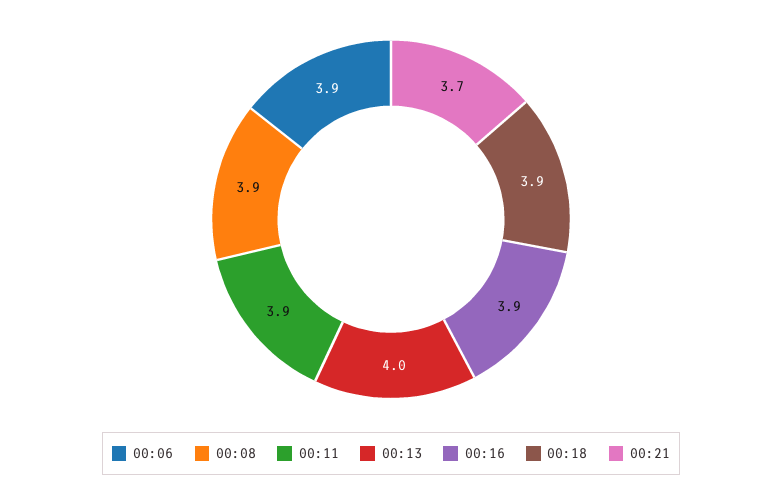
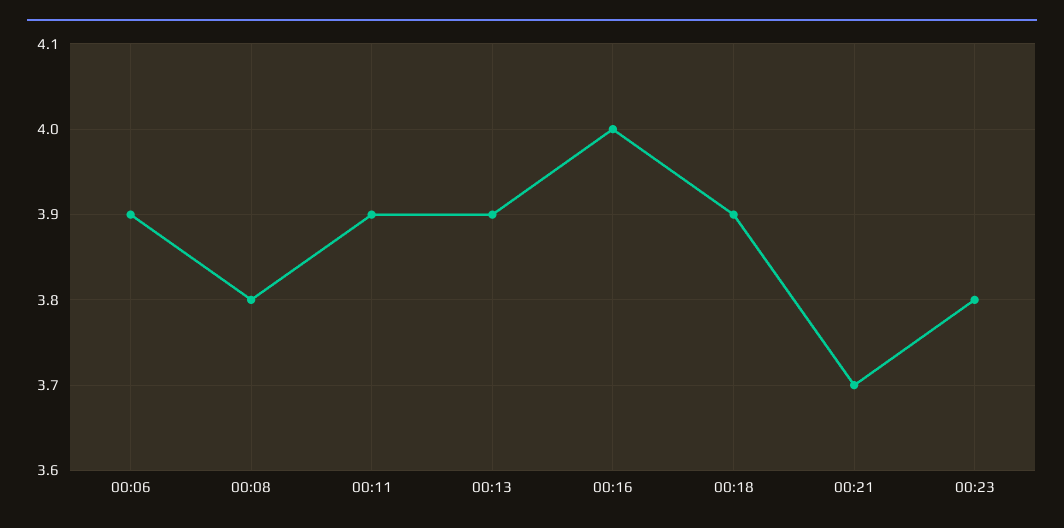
00:08: 3.9 -> 3.8
00:13: 4 -> 3.9
00:16: 3.9 -> 4
00:23: none -> 3.8

